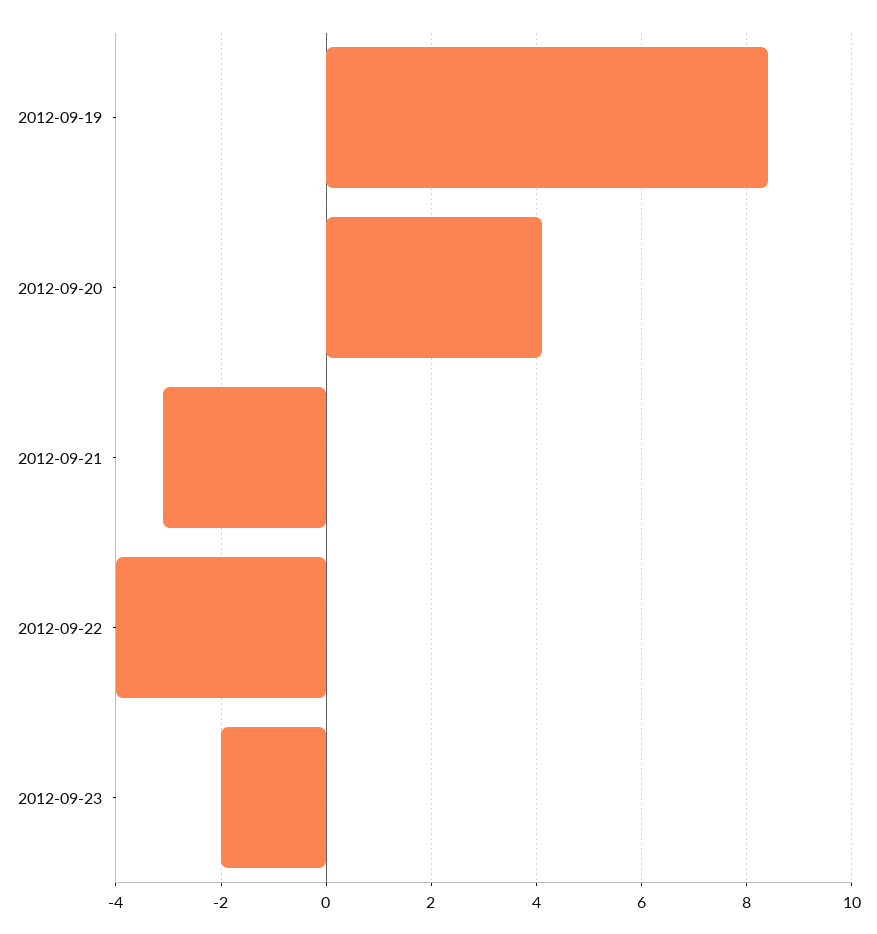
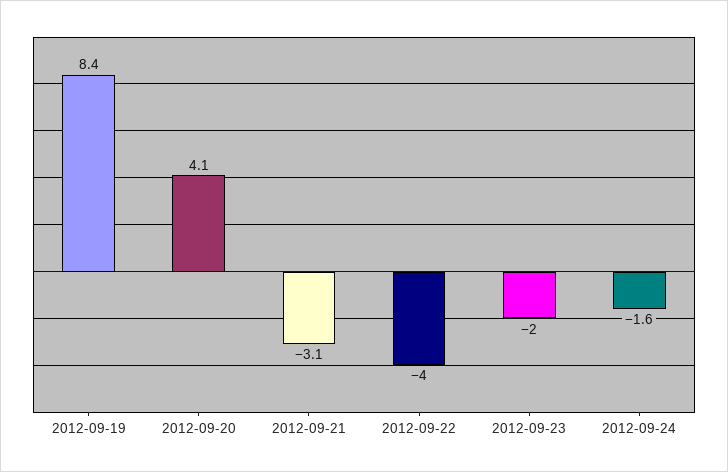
2012-09-24: none -> -1.6

